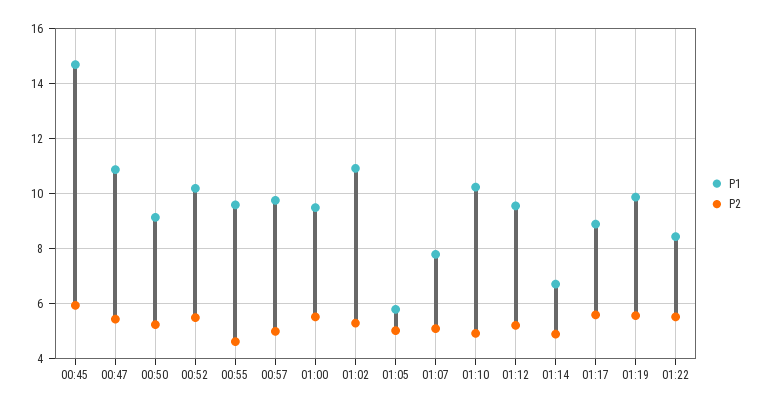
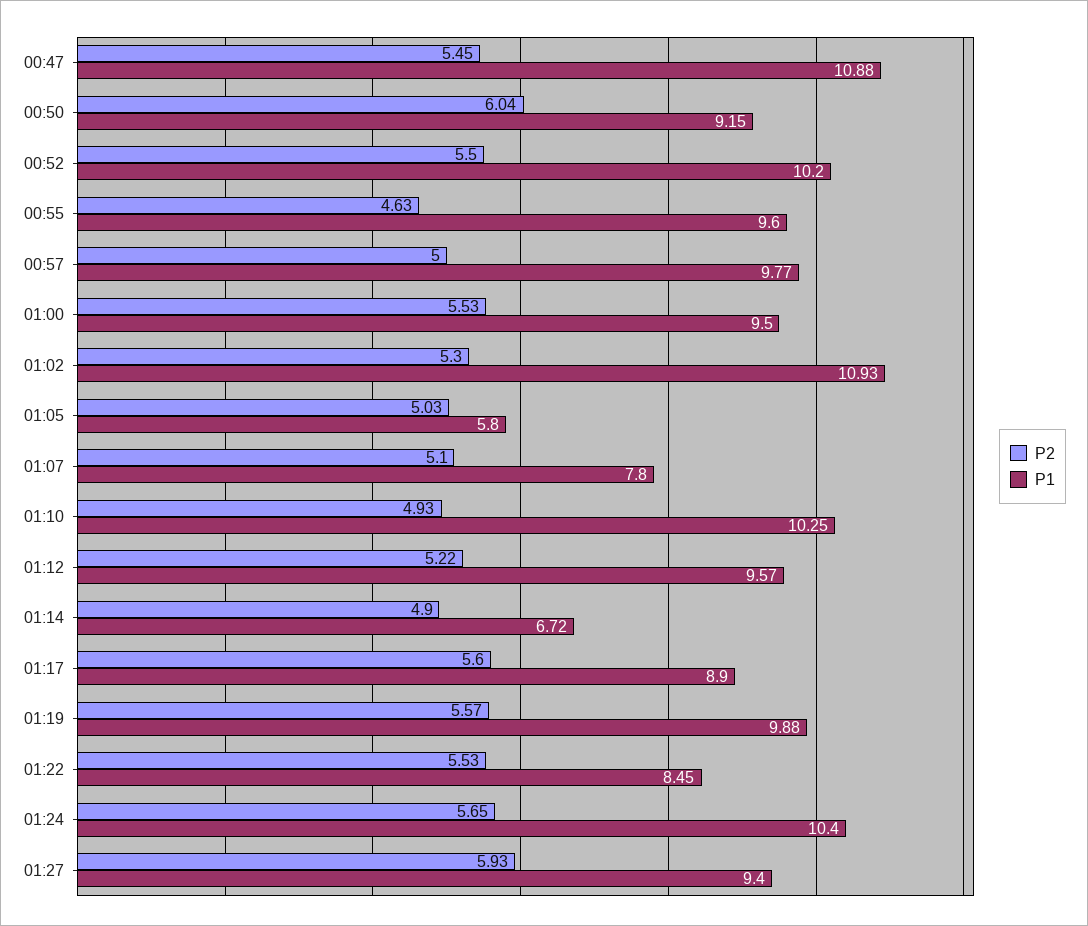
P1, 00:45: 14.75 -> none
P2, 00:45: 6 -> none
P2, 00:50: 5.25 -> 6.04
P2, 01:24: none -> 5.65
P1, 01:24: none -> 10.4
P2, 01:27: none -> 5.93
P1, 01:27: none -> 9.4

